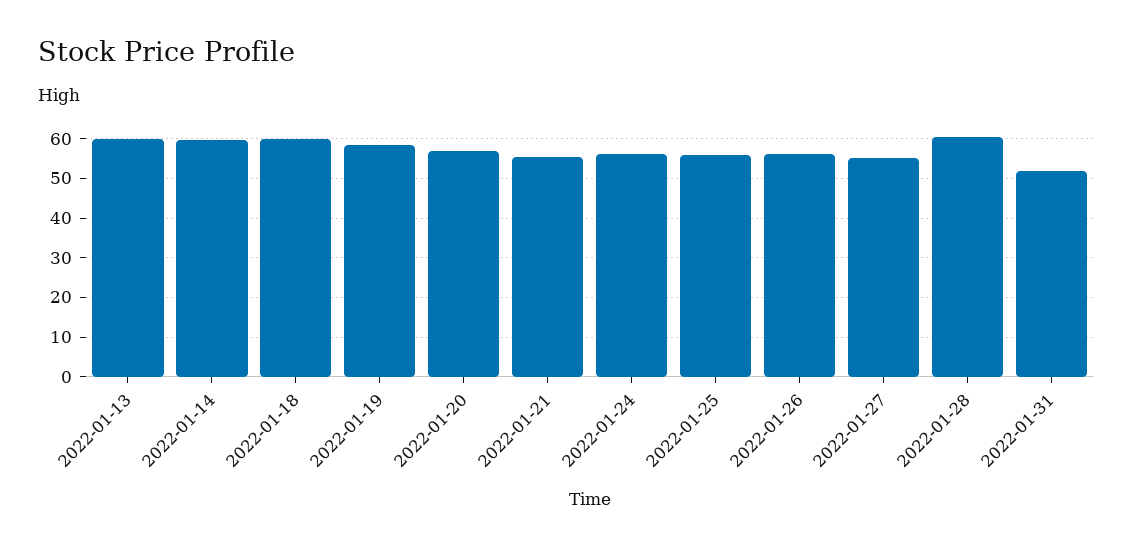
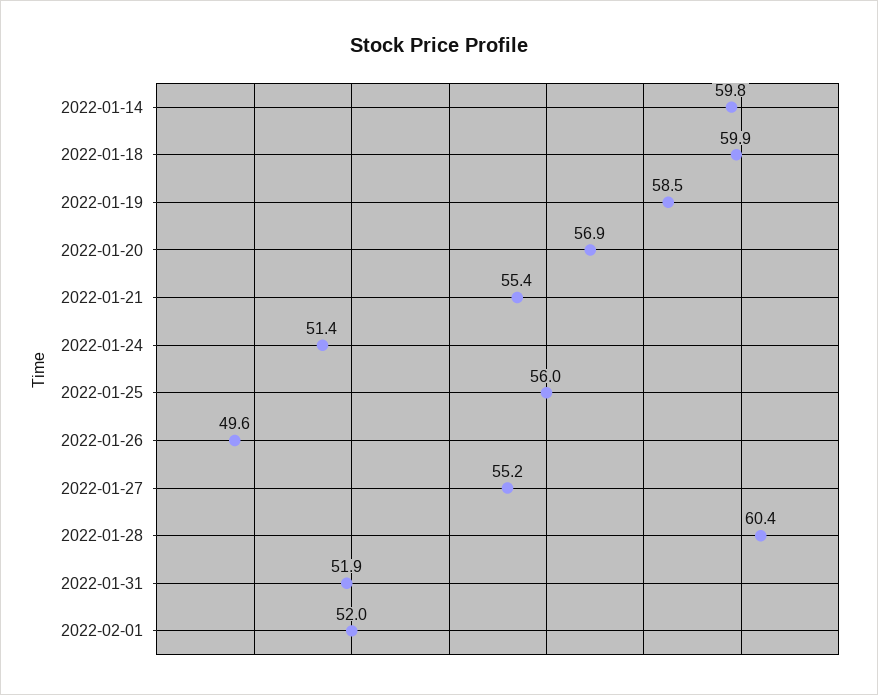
2022-01-13: 60 -> none
2022-01-24: 56 -> 51.4
2022-01-26: 56 -> 49.6
2022-02-01: none -> 52

